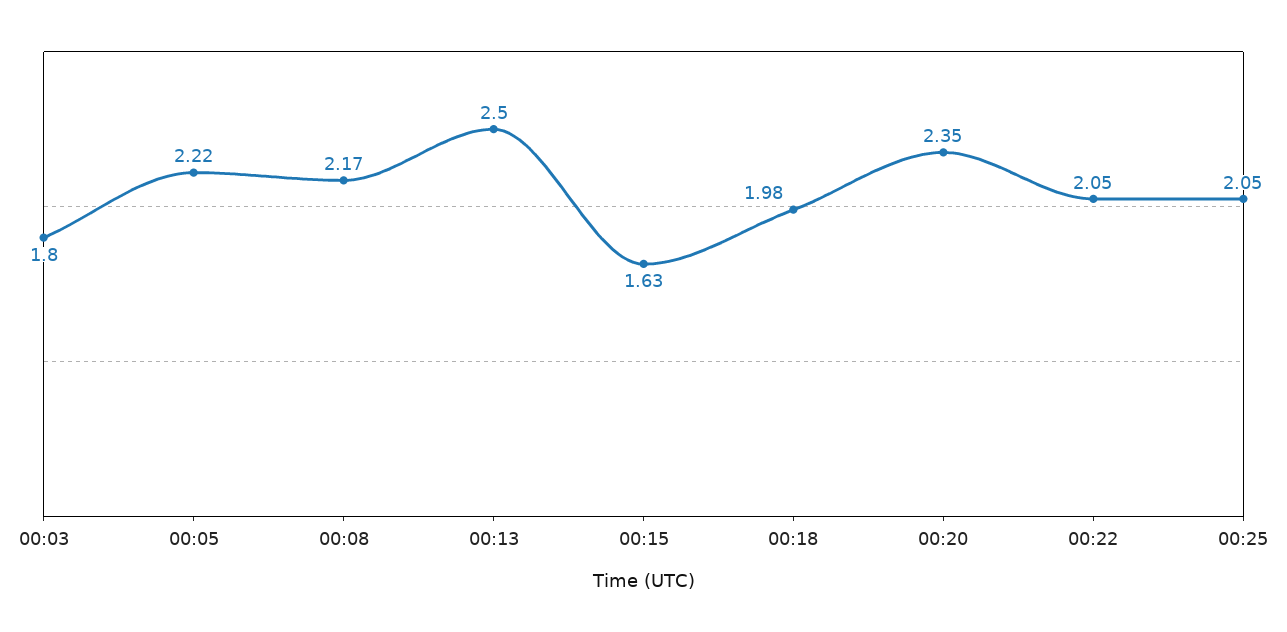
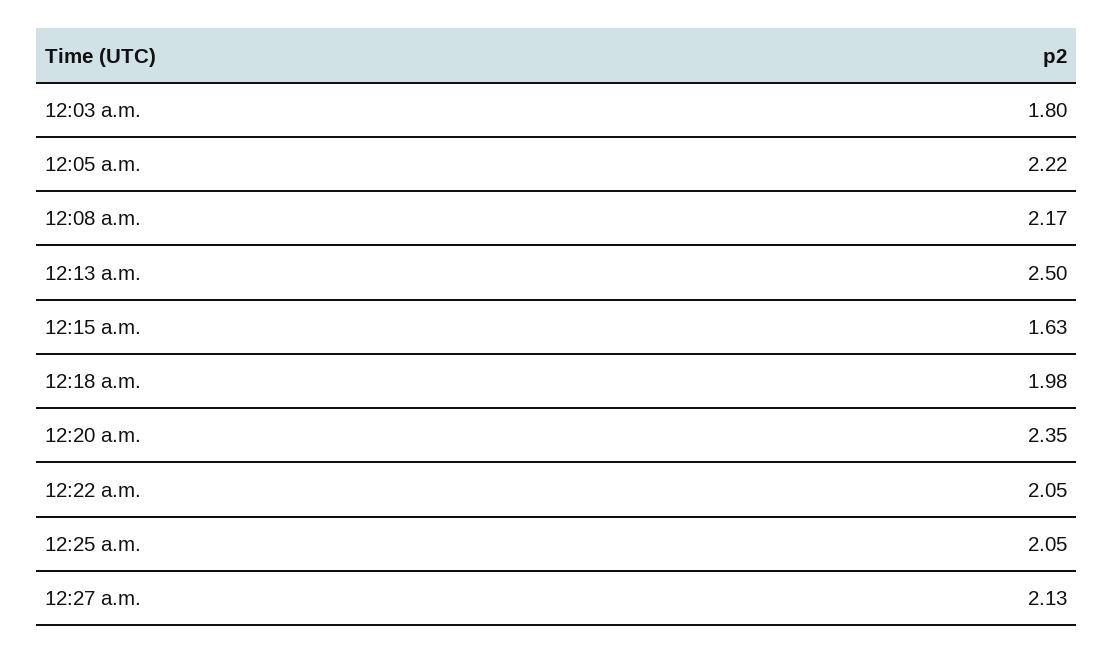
12:27 a.m.: none -> 2.13

